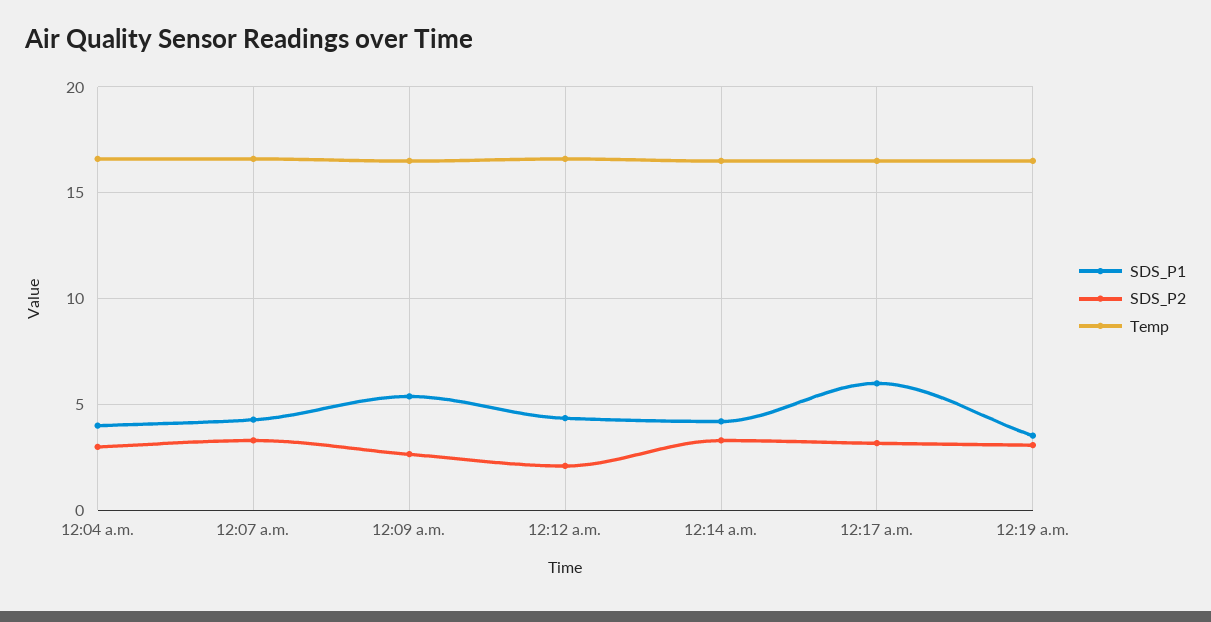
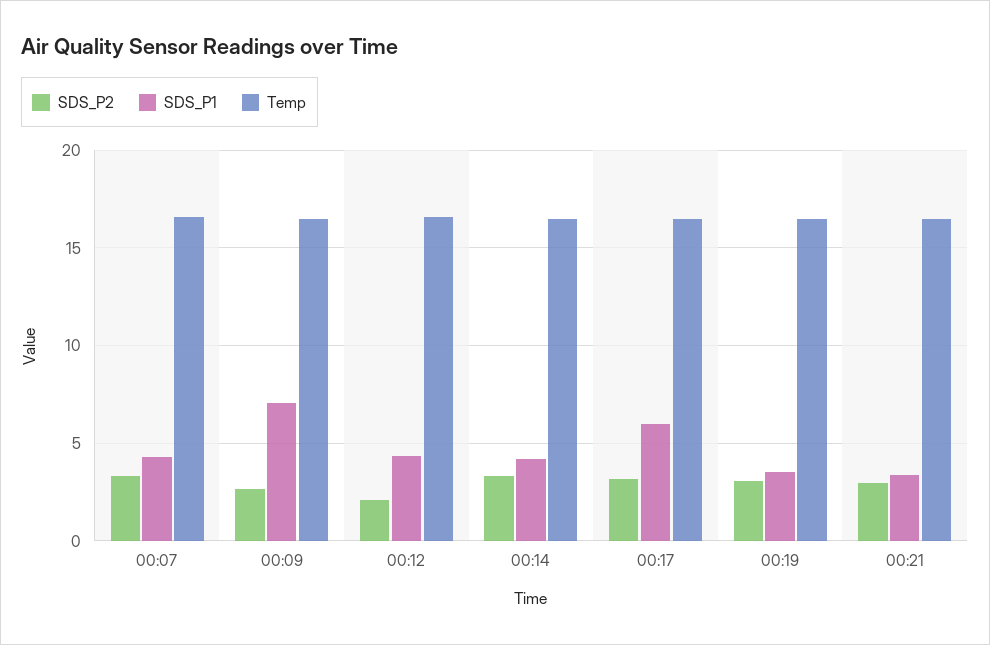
SDS_P1, 12:04 a.m.: 4 -> none
SDS_P2, 12:04 a.m.: 3 -> none
Temp, 12:04 a.m.: 16.5 -> none
SDS_P1, 12:09 a.m.: 5.5 -> 7
SDS_P2, 00:21: none -> 3
SDS_P1, 00:21: none -> 3.5
Temp, 00:21: none -> 16.5

